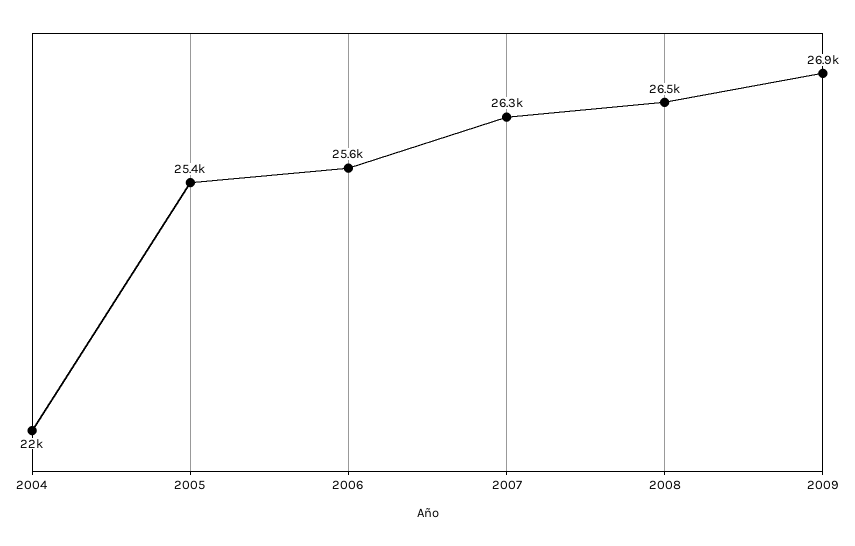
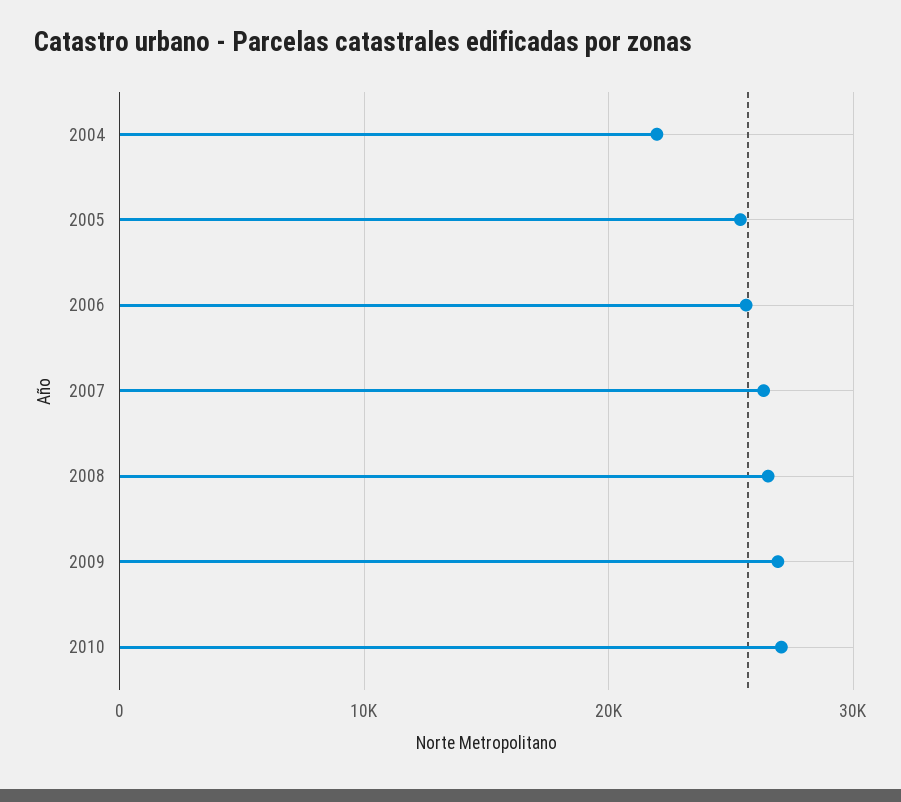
2010: none -> 27000

